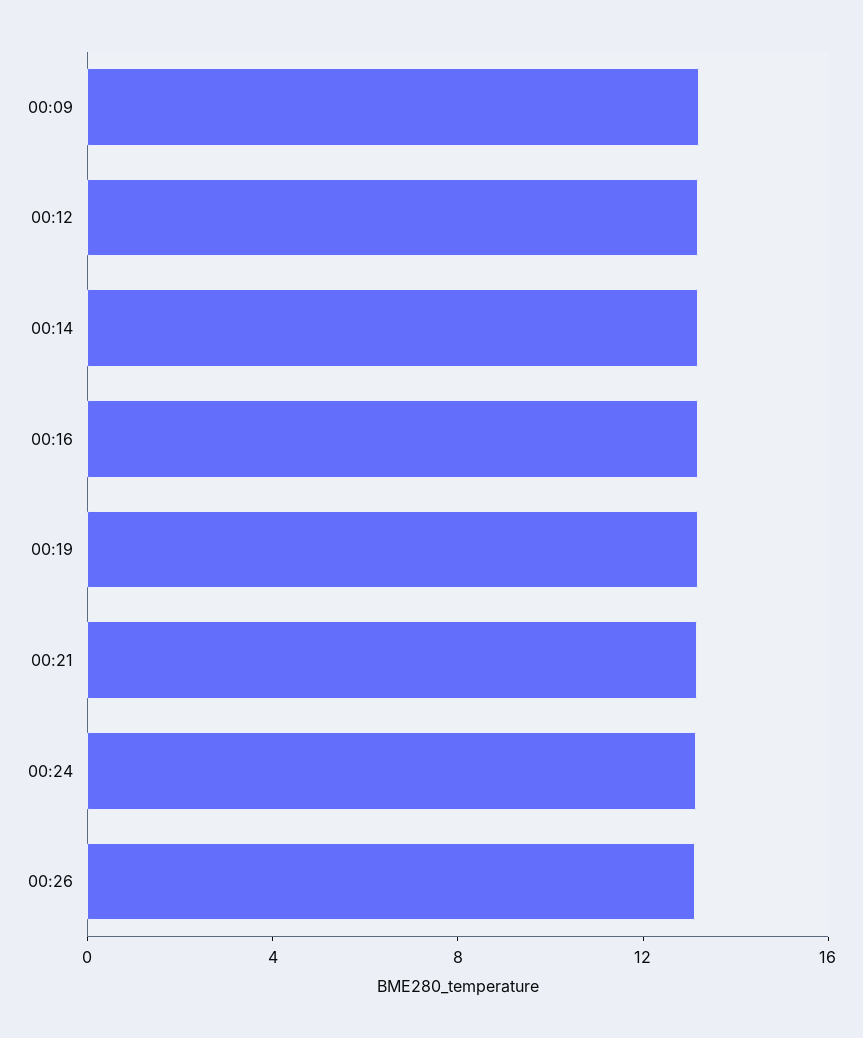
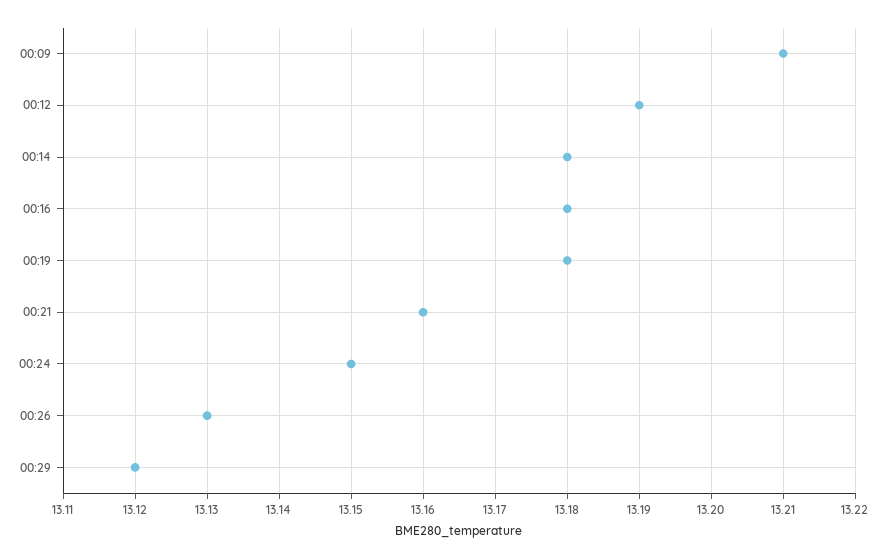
00:29: none -> 13.12

